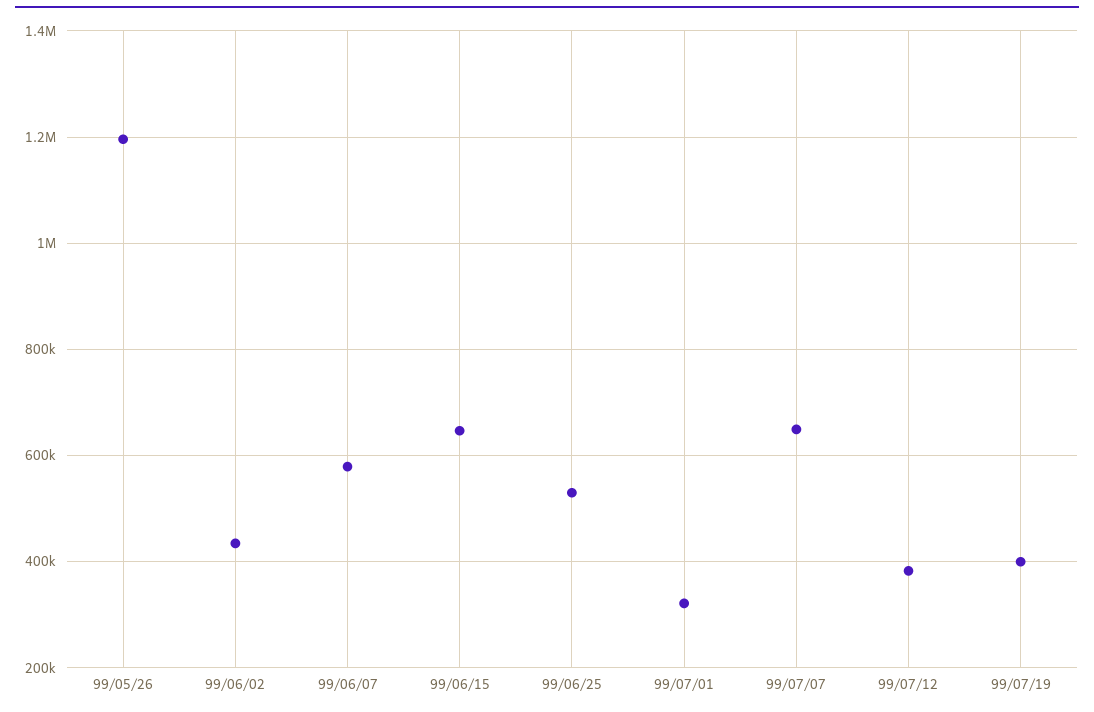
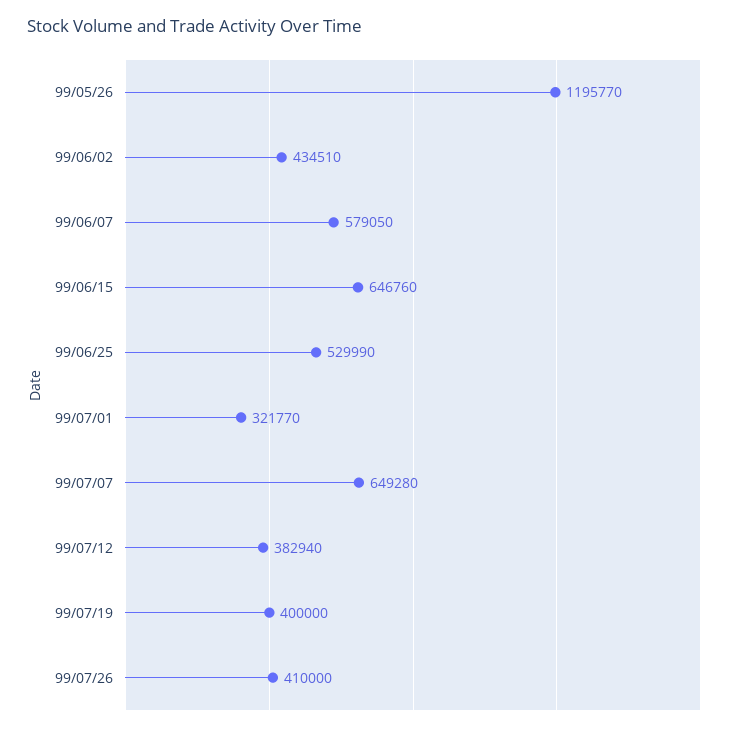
99/07/26: none -> 410000

